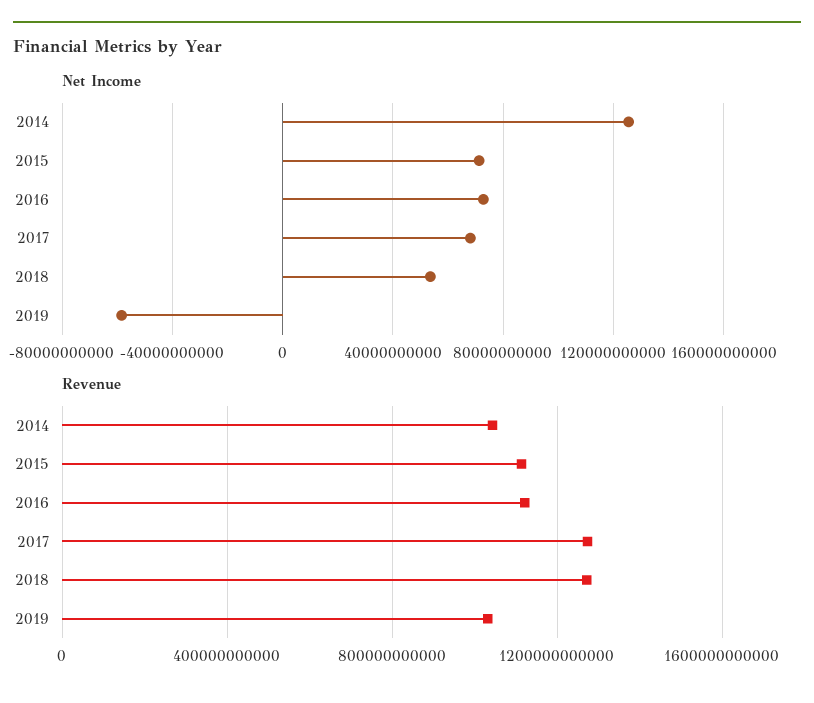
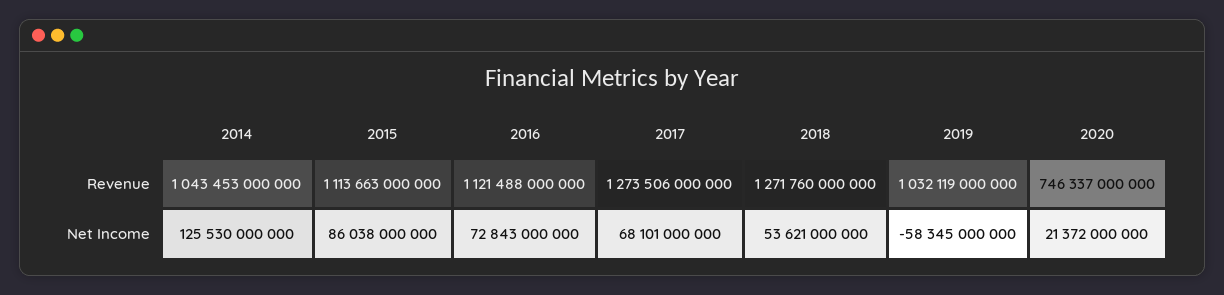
Net Income, 2015: 70000000000 -> 86038000000
Revenue, 2020: none -> 746337000000
Net Income, 2020: none -> 21372000000

